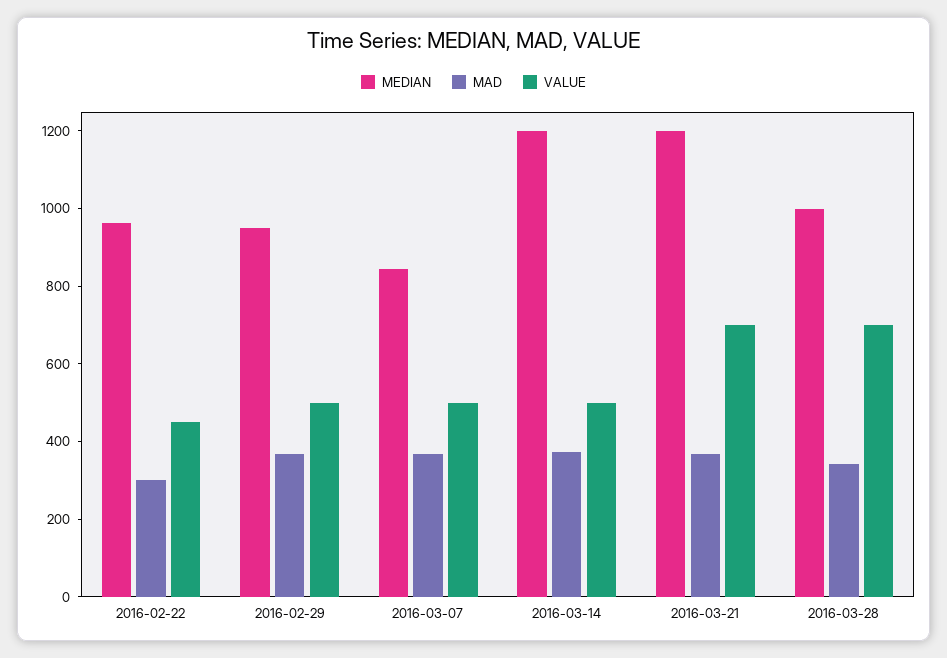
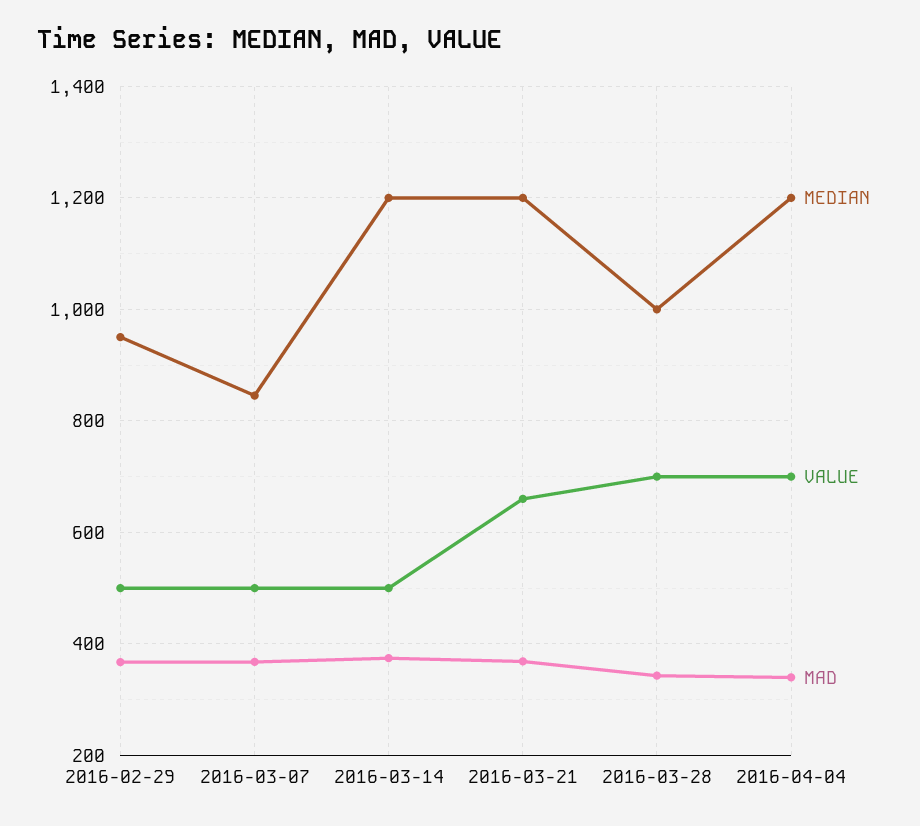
MEDIAN, 2016-02-22: 950 -> none
MAD, 2016-02-22: 300 -> none
VALUE, 2016-02-22: 450 -> none
VALUE, 2016-03-21: 700 -> 660
MEDIAN, 2016-04-04: none -> 1200
VALUE, 2016-04-04: none -> 700
MAD, 2016-04-04: none -> 340

